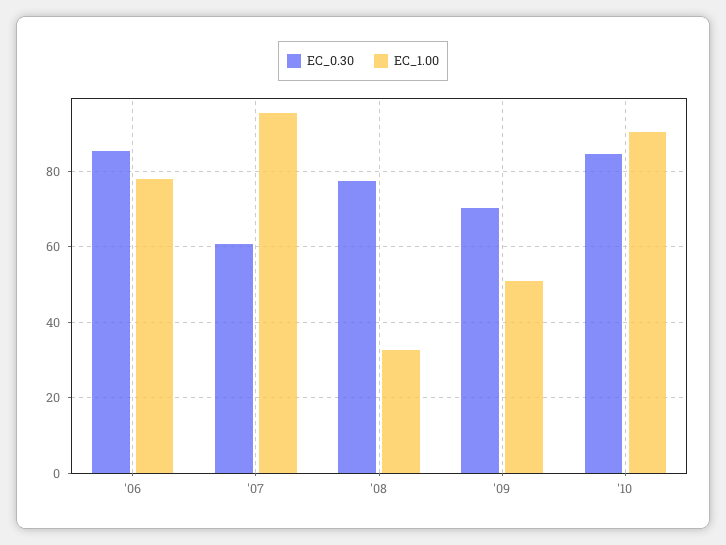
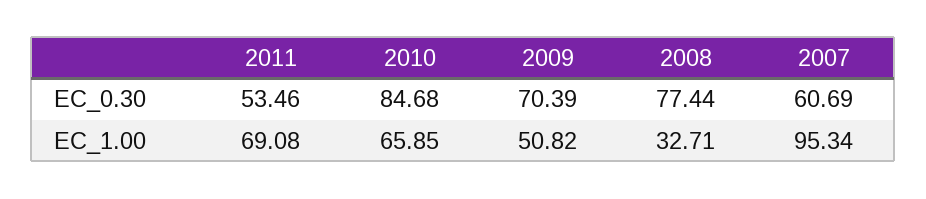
EC_0.30, '06: 86 -> none
EC_1.00, '06: 78 -> none
EC_1.00, '10: 90 -> 65.85
EC_0.30, 2011: none -> 53.46
EC_1.00, 2011: none -> 69.08

